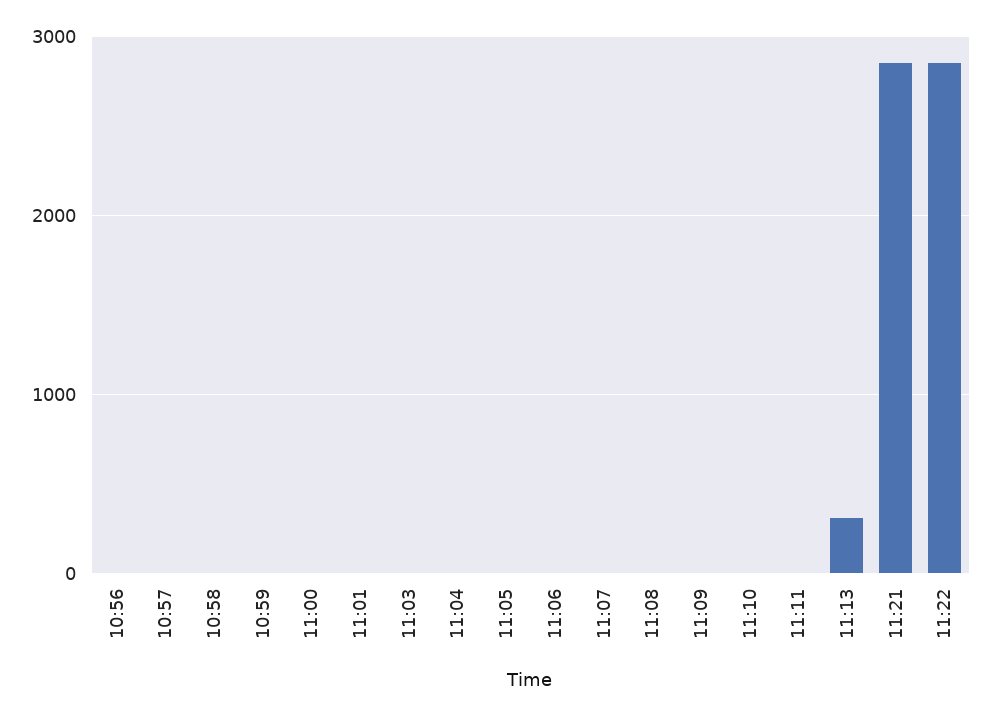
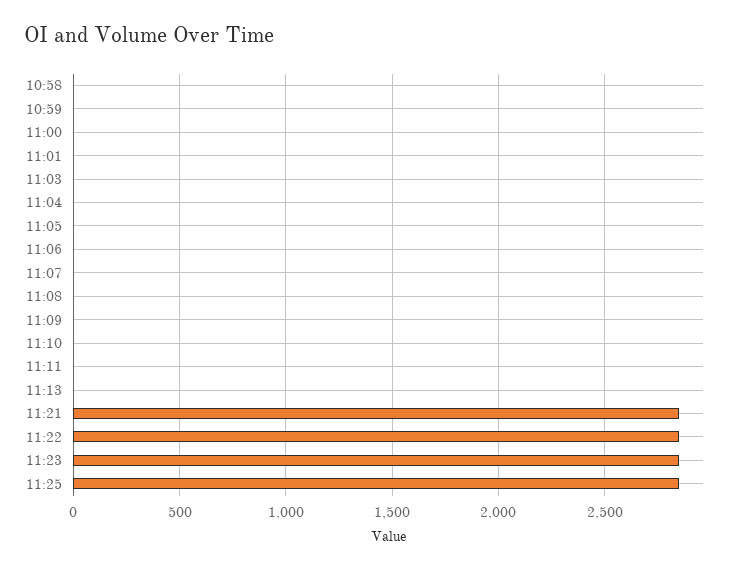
10:56: 0 -> none
10:57: 0 -> none
11:13: 300 -> 0
11:23: none -> 2850
11:25: none -> 2850

